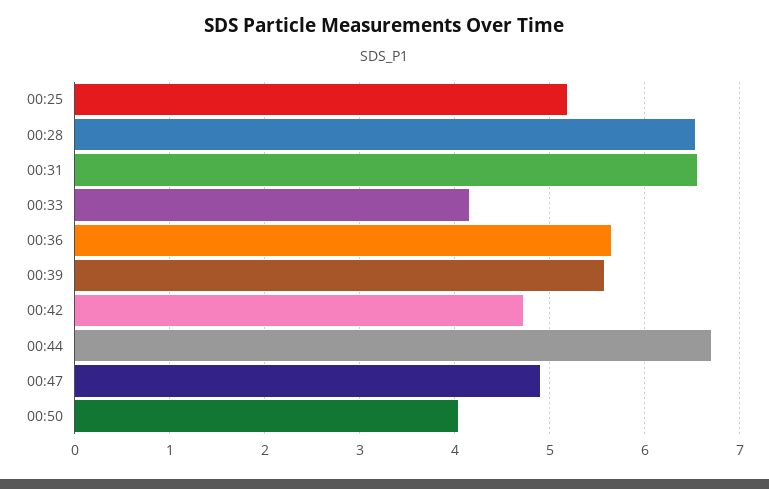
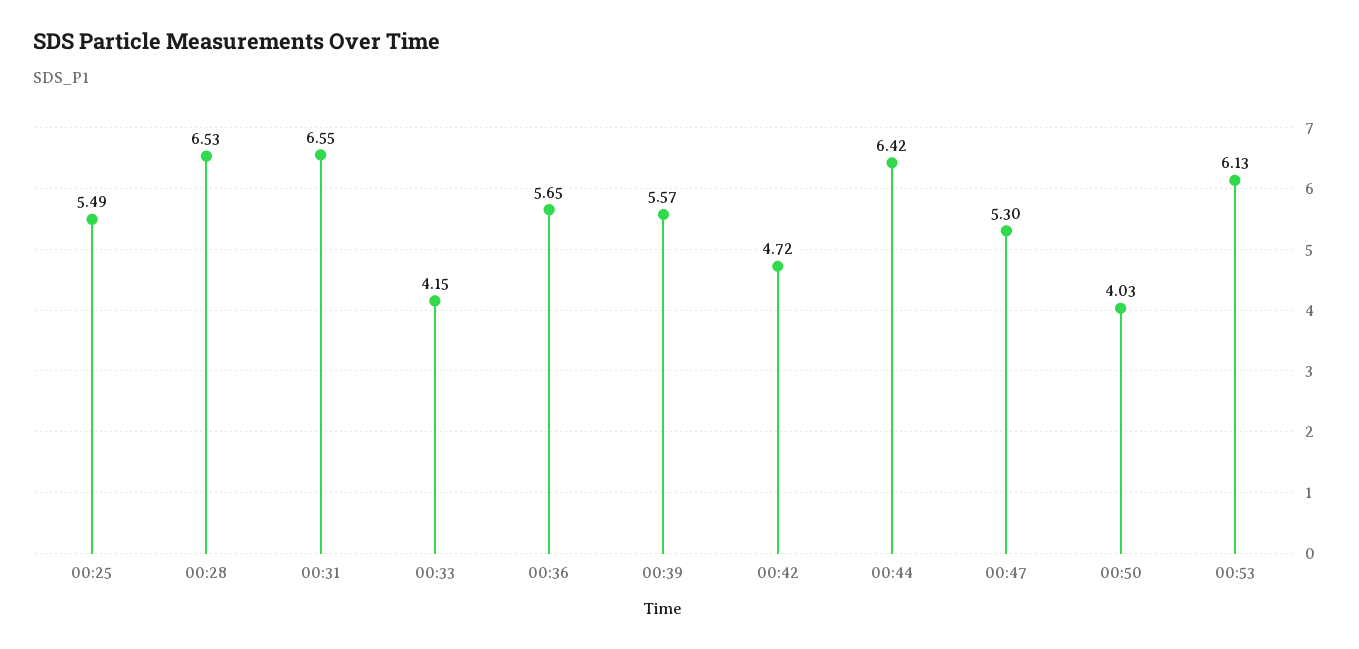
00:25: 5.2 -> 5.49
00:44: 6.7 -> 6.42
00:47: 4.9 -> 5.3
00:53: none -> 6.13

